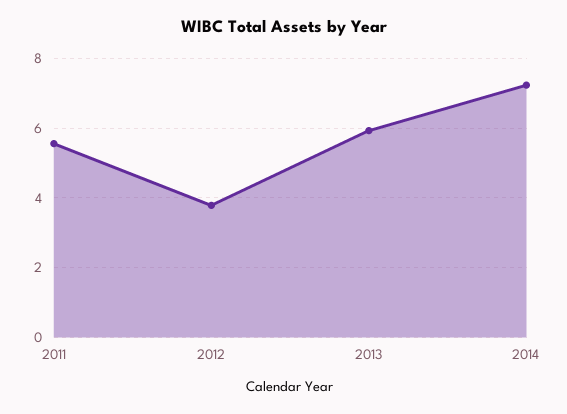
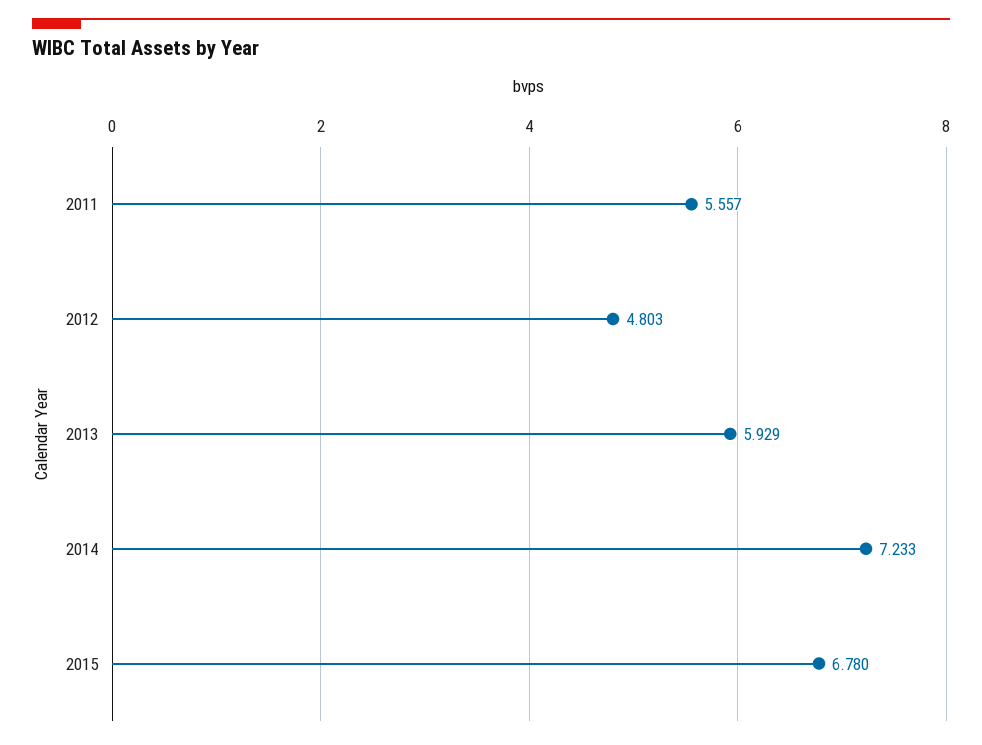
2012: 3.8 -> 4.803
2015: none -> 6.78

